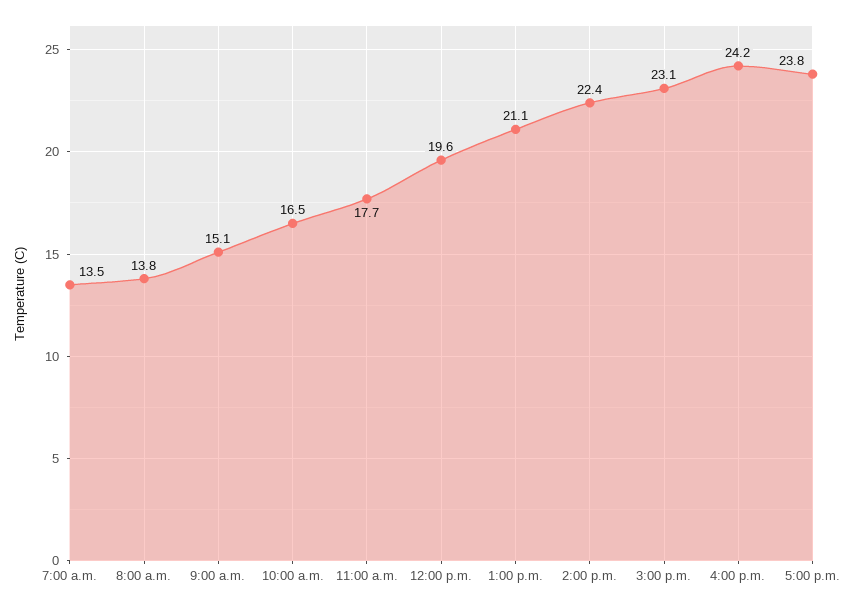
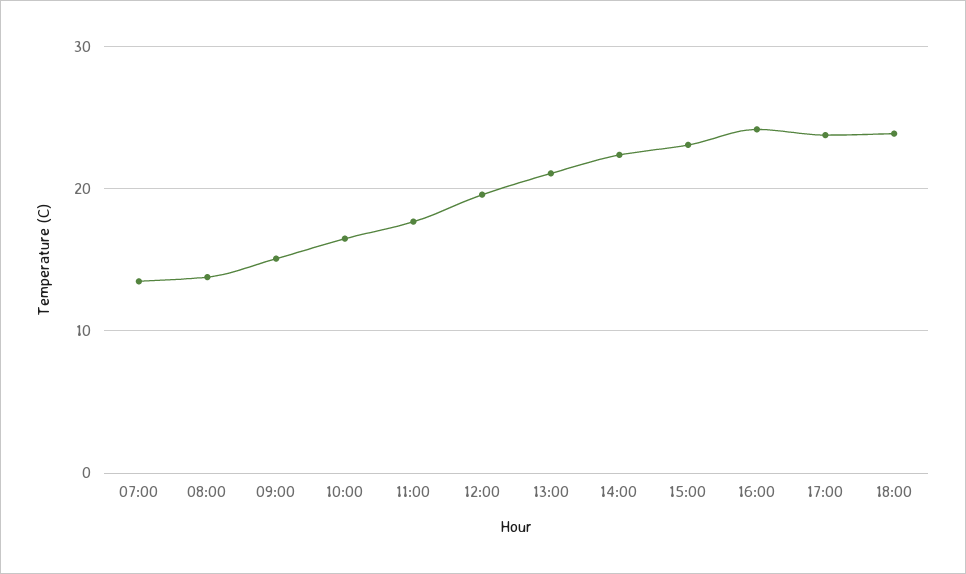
18:00: none -> 24

